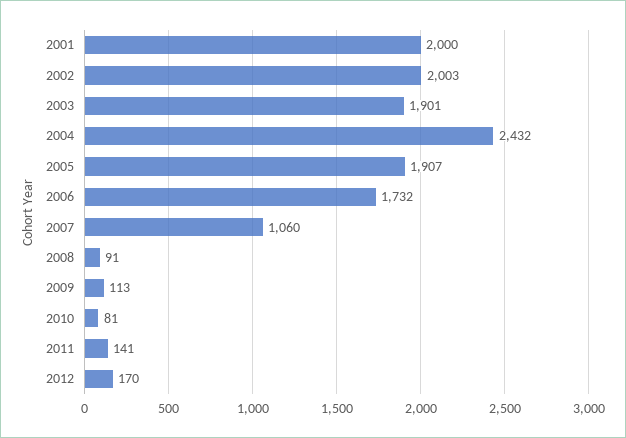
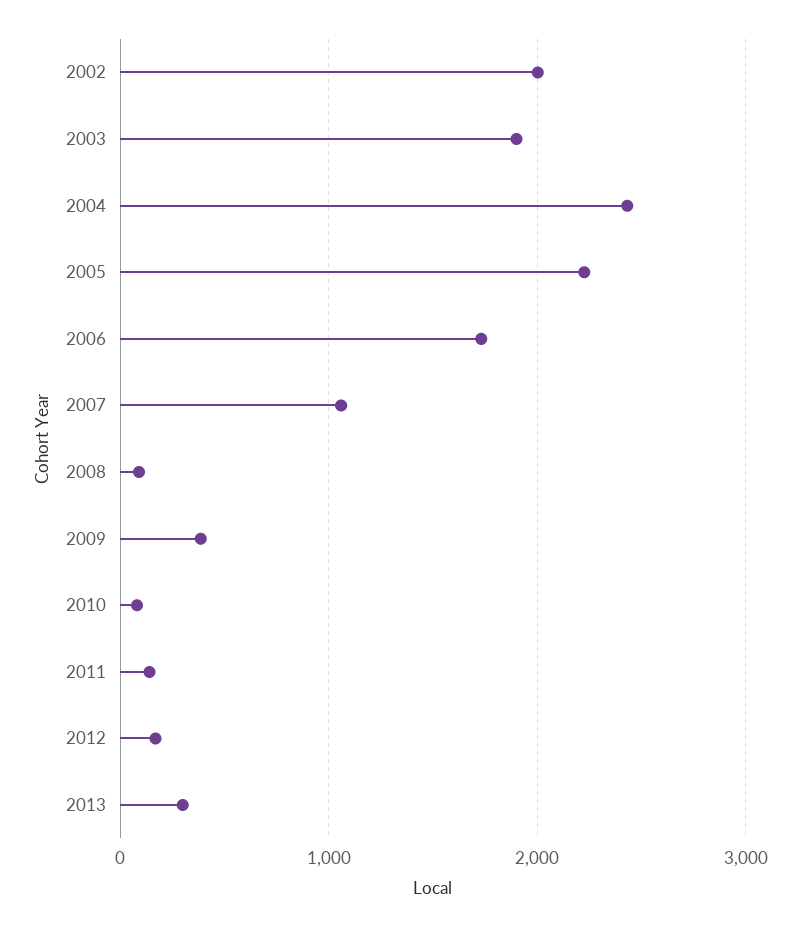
2001: 2000 -> none
2005: 1907 -> 2200
2009: 113 -> 400
2013: none -> 300

